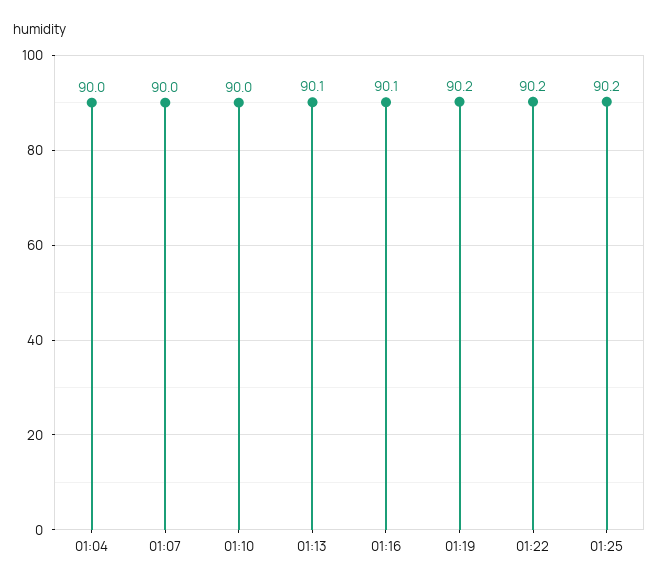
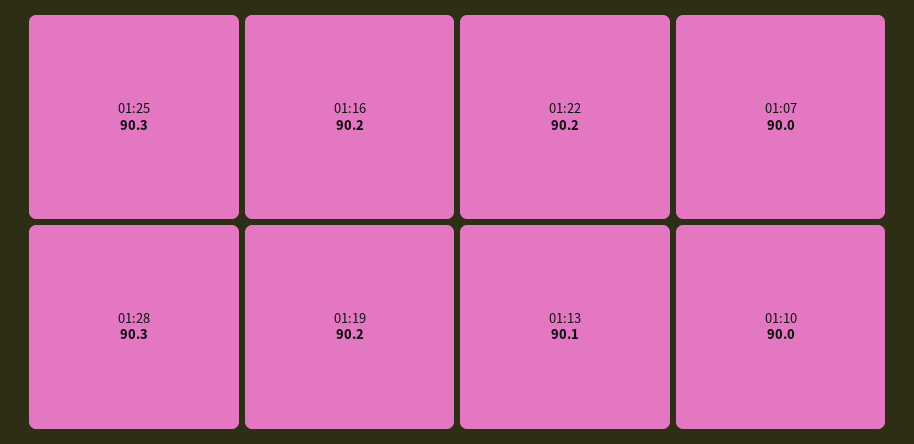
01:04: 90 -> none
01:16: 90.1 -> 90.2
01:25: 90.2 -> 90.3
01:28: none -> 90.3

